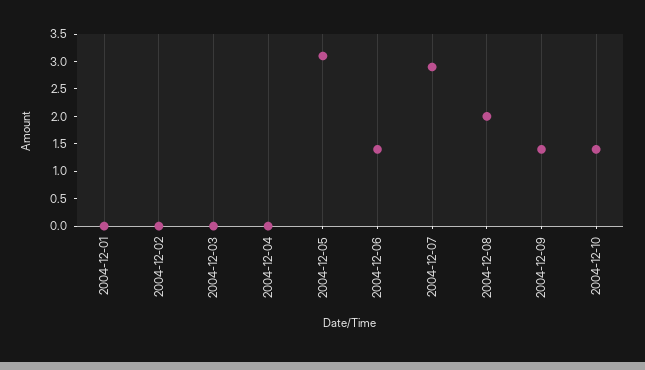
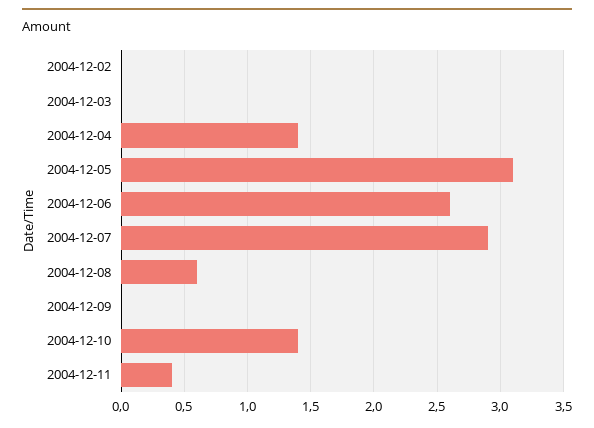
2004-12-01: 0 -> none
2004-12-04: 0 -> 1.4
2004-12-06: 1.5 -> 2.6
2004-12-08: 2 -> 0.6
2004-12-09: 1.5 -> 0
2004-12-11: none -> 0.4

